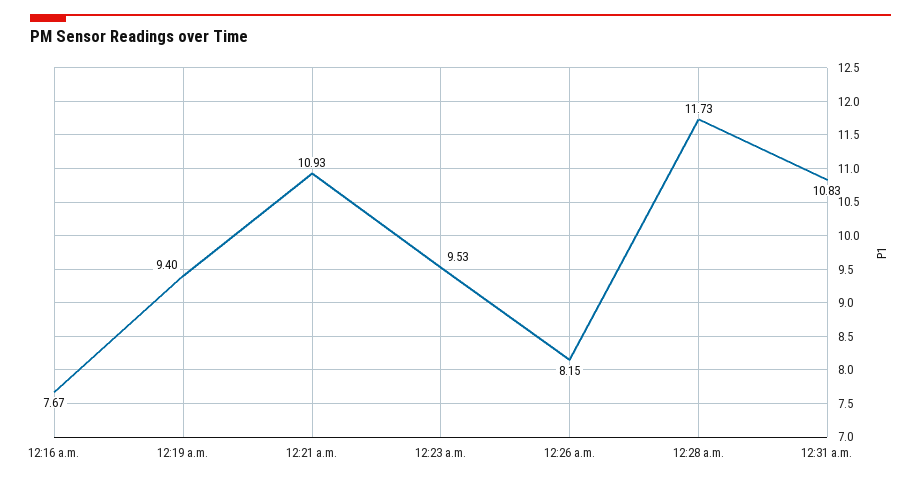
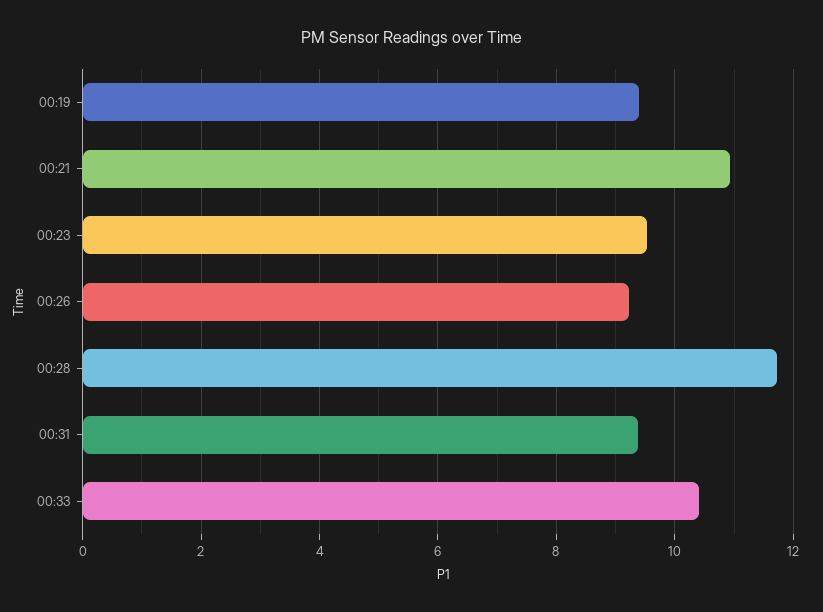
12:16 a.m.: 7.67 -> none
12:26 a.m.: 8.15 -> 9.2
12:31 a.m.: 10.83 -> 9.4
00:33: none -> 10.4

